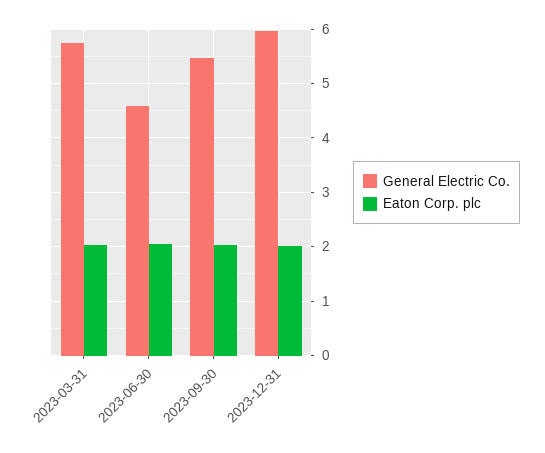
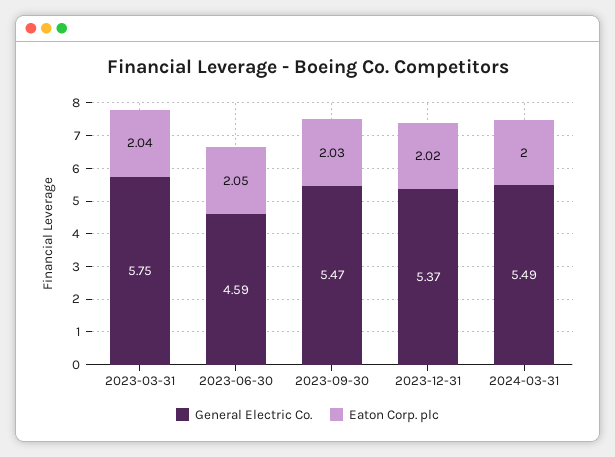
General Electric Co., 2023-12-31: 6 -> 5.37
General Electric Co., 2024-03-31: none -> 5.49
Eaton Corp. plc, 2024-03-31: none -> 2

